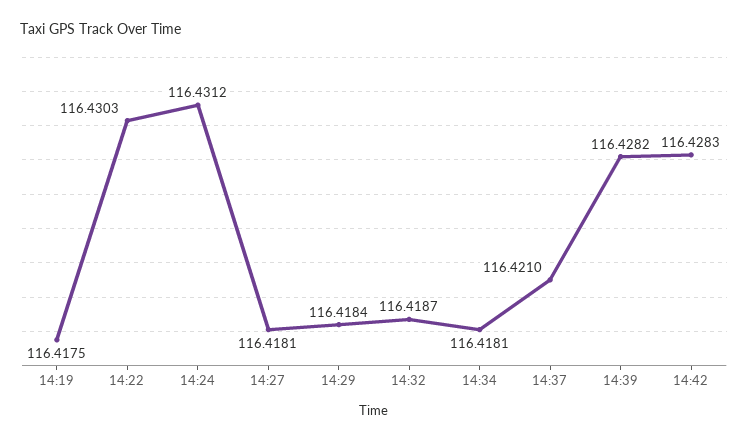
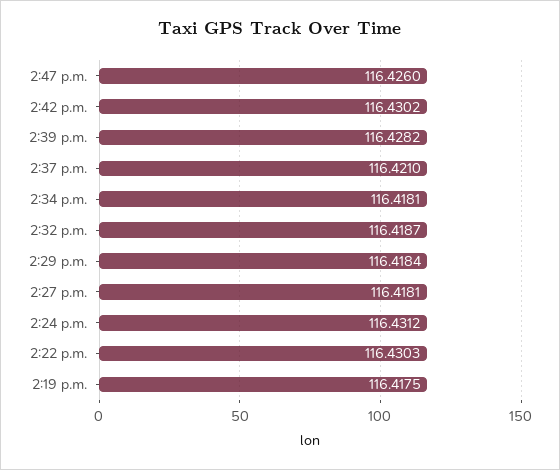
14:42: 116.4283 -> 116.4302
2:47 p.m.: none -> 116.426

